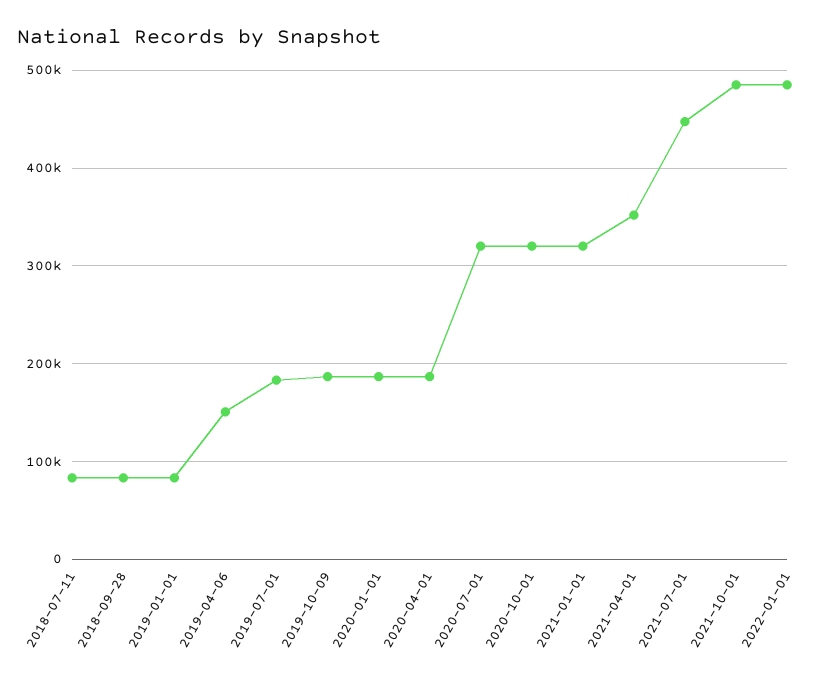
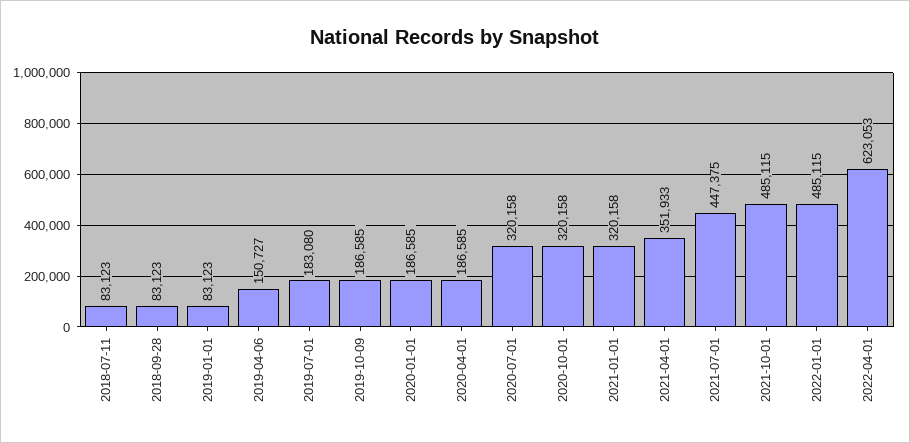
2022-04-01: none -> 623053

